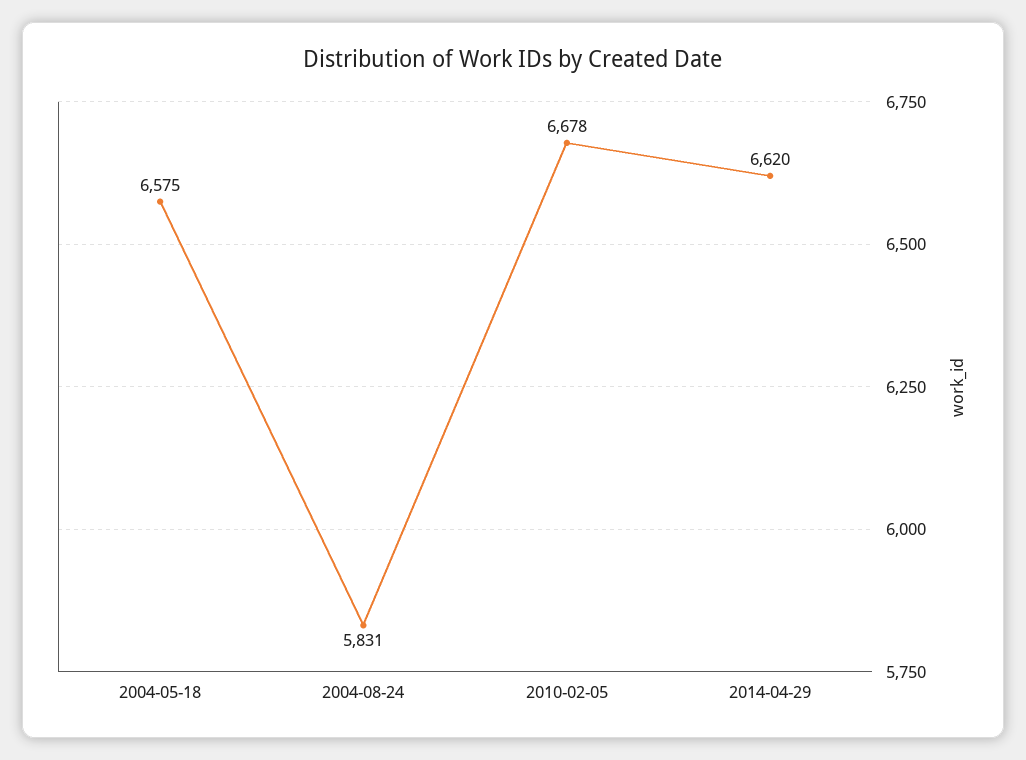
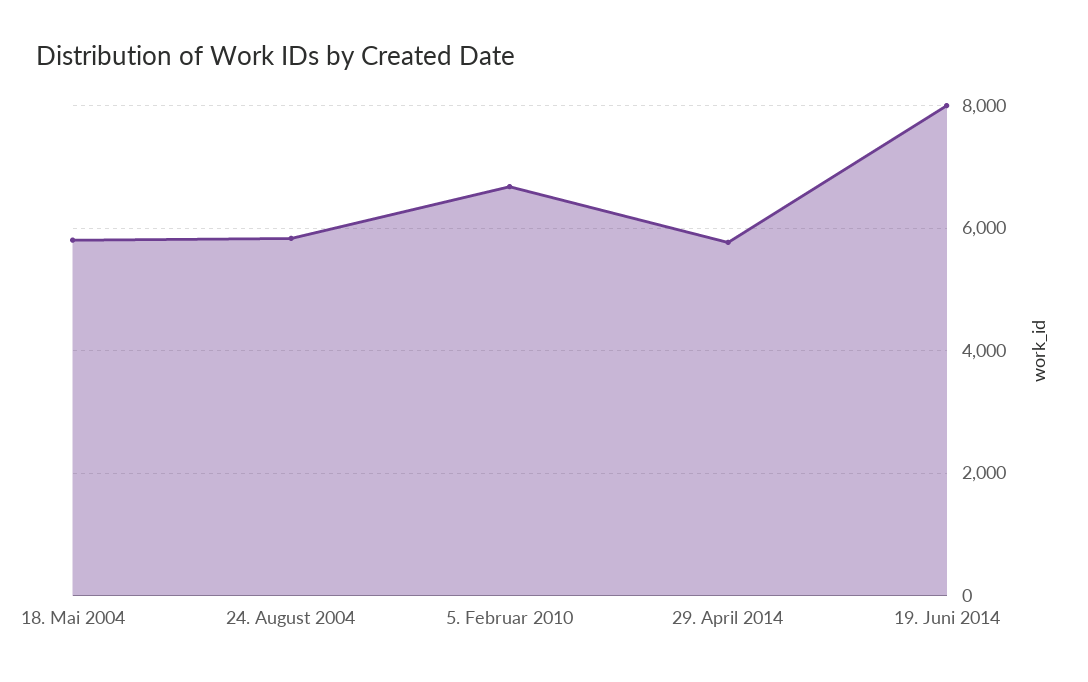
2004-05-18: 6575 -> 5800
2014-04-29: 6620 -> 5800
19. Juni 2014: none -> 8000

